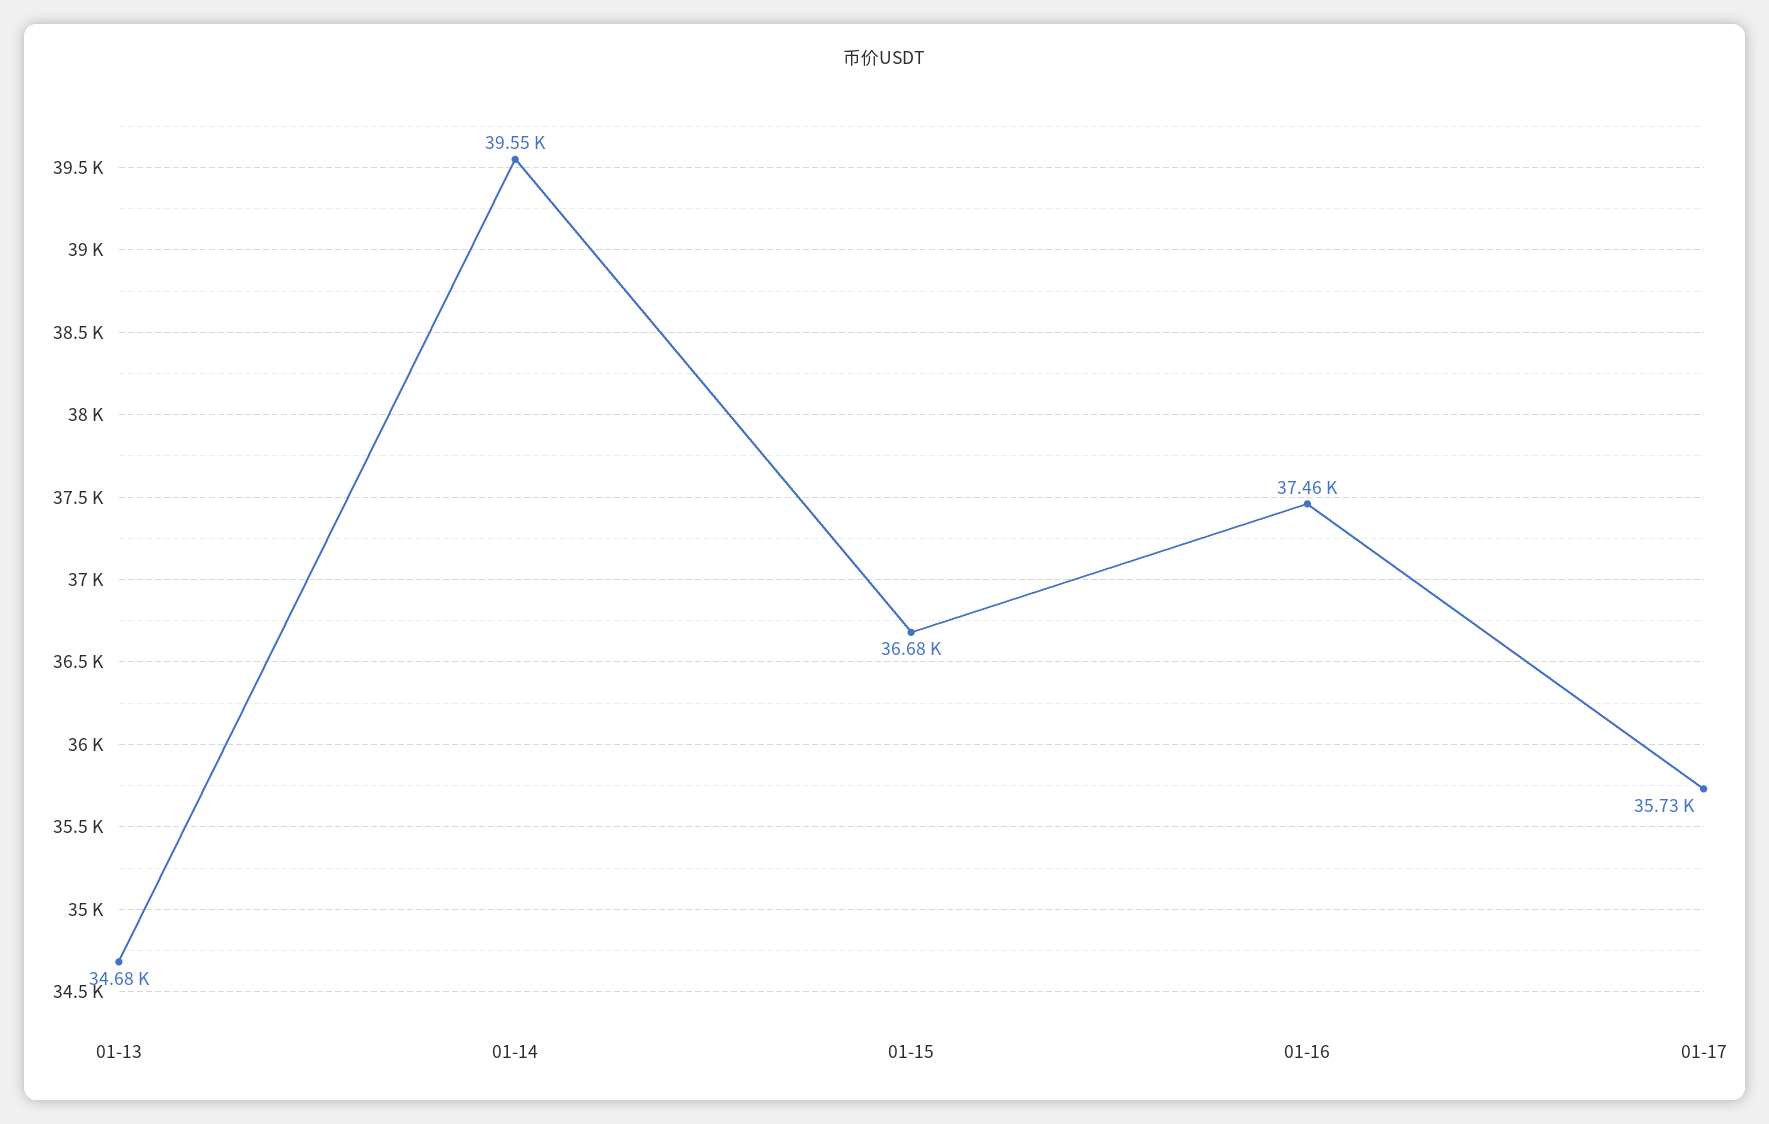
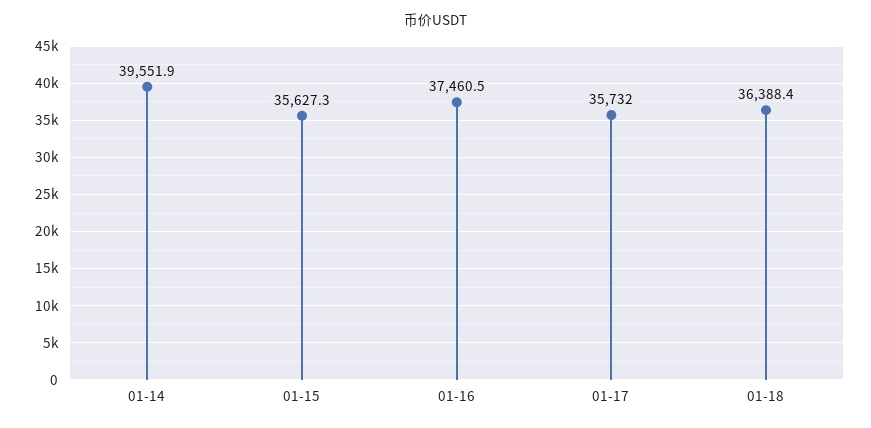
01-13: 34680 -> none
01-15: 36680 -> 35627.3
01-18: none -> 36388.4

